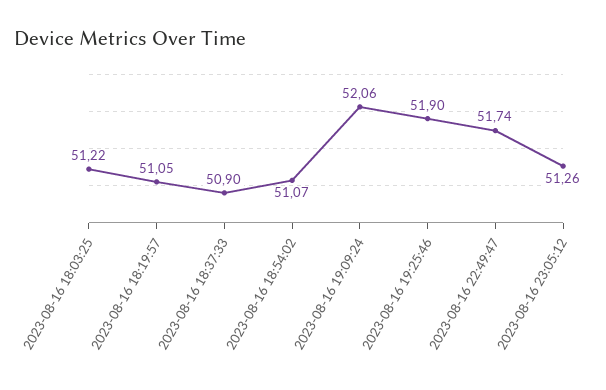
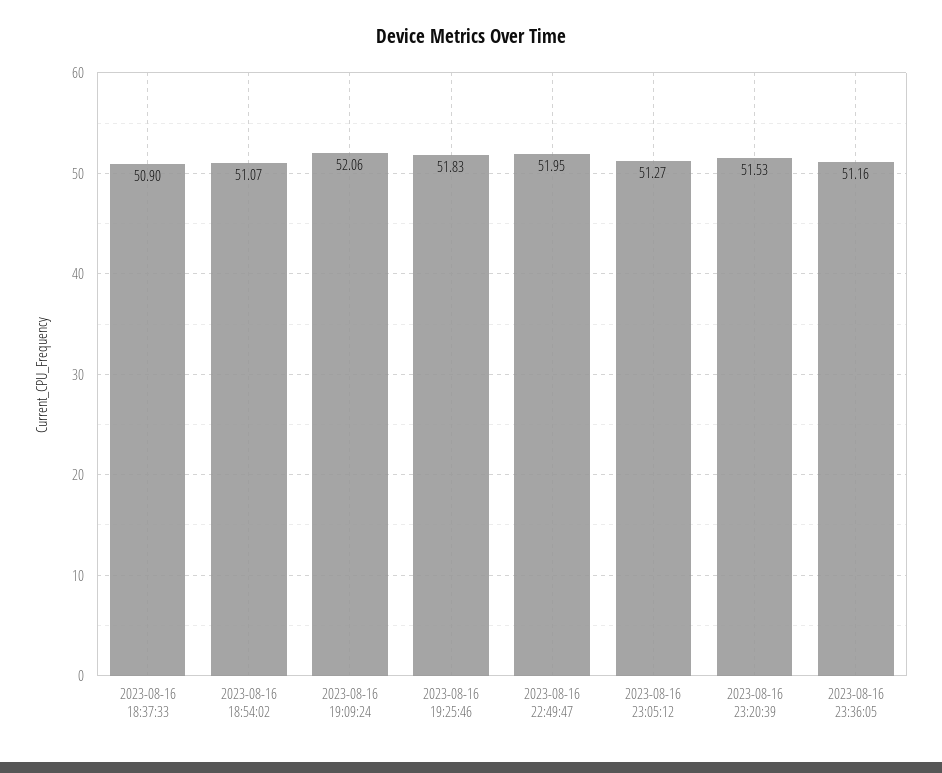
2023-08-16 18:03:25: 51.22 -> none
2023-08-16 18:19:57: 51.05 -> none
2023-08-16 19:25:46: 51.9 -> 51.83
2023-08-16 22:49:47: 51.74 -> 51.95
2023-08-16 23:05:12: 51.26 -> 51.27
2023-08-16 23:20:39: none -> 51.53
2023-08-16 23:36:05: none -> 51.16

